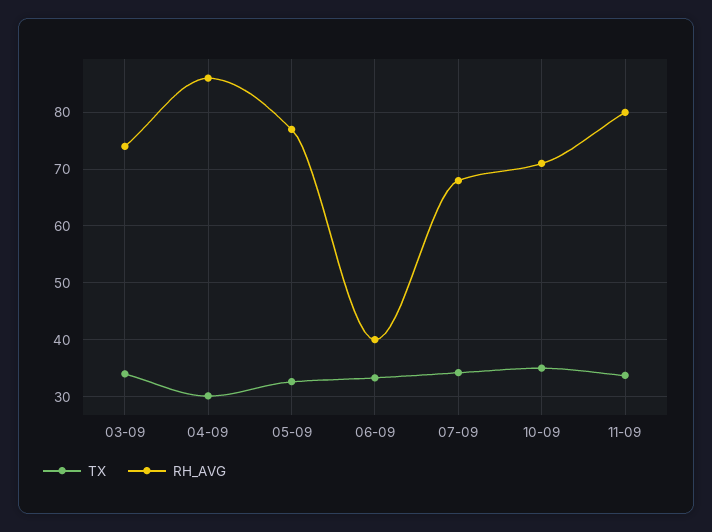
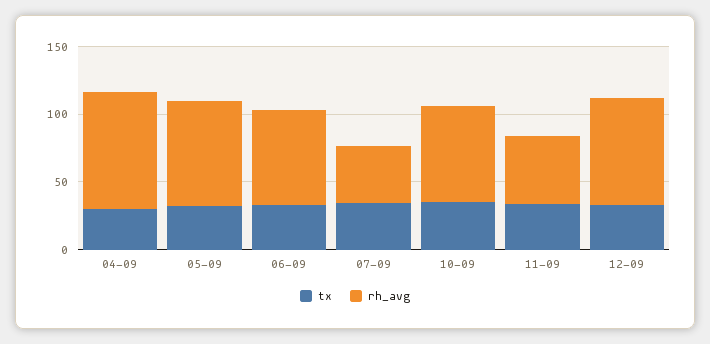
TX, 03-09: 34 -> none
RH_AVG, 03-09: 74 -> none
RH_AVG, 06-09: 40 -> 70
RH_AVG, 07-09: 68 -> 40
RH_AVG, 11-09: 80 -> 50
TX, 12-09: none -> 30
RH_AVG, 12-09: none -> 80

